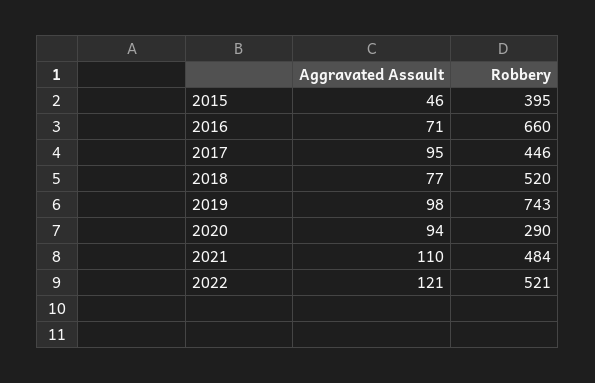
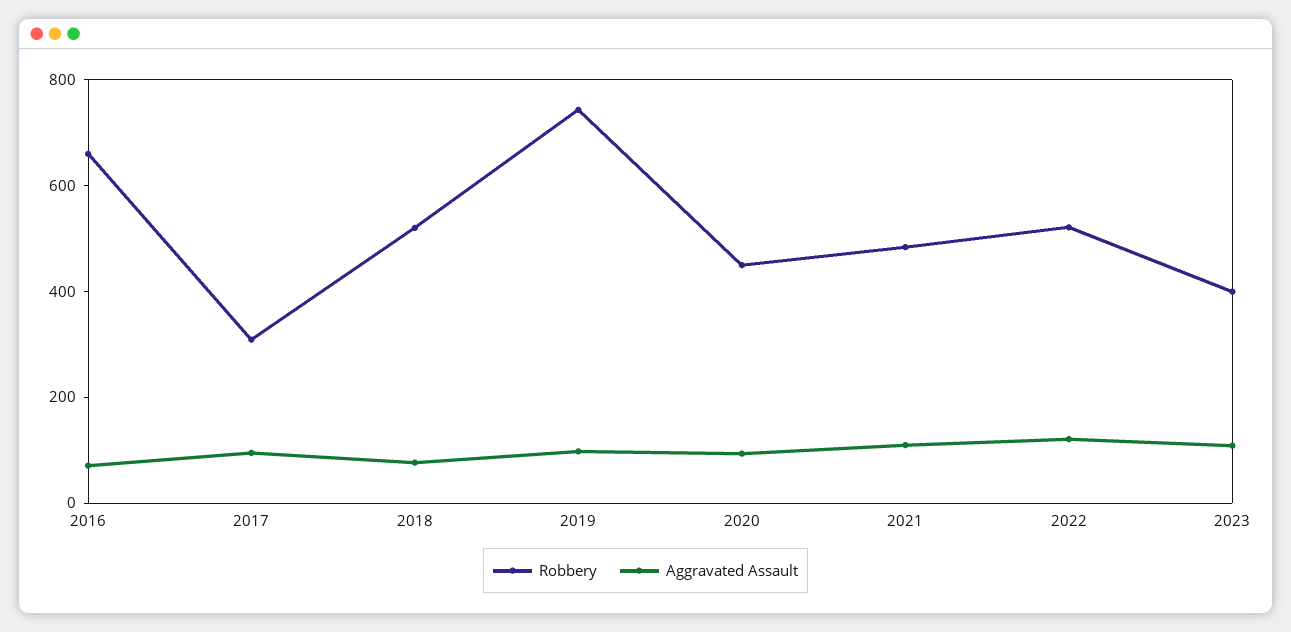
Aggravated Assault, 2015: 46 -> none
Robbery, 2015: 395 -> none
Robbery, 2017: 446 -> 300
Robbery, 2020: 290 -> 450
Robbery, 2023: none -> 400
Aggravated Assault, 2023: none -> 100

